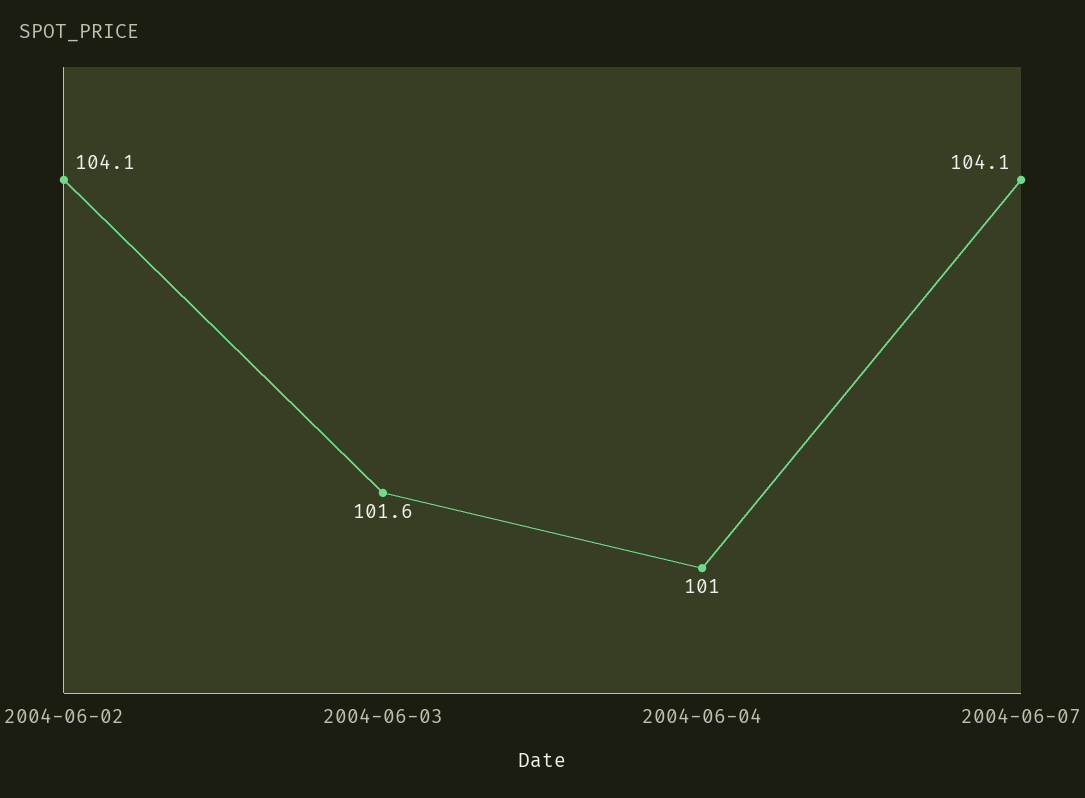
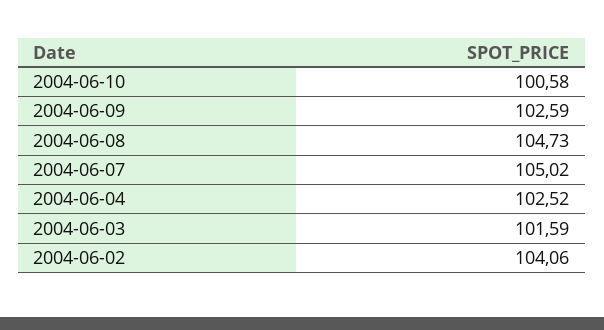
2004-06-04: 101 -> 102.52
2004-06-07: 104.1 -> 105.02
2004-06-10: none -> 100.58
2004-06-09: none -> 102.59
2004-06-08: none -> 104.73

